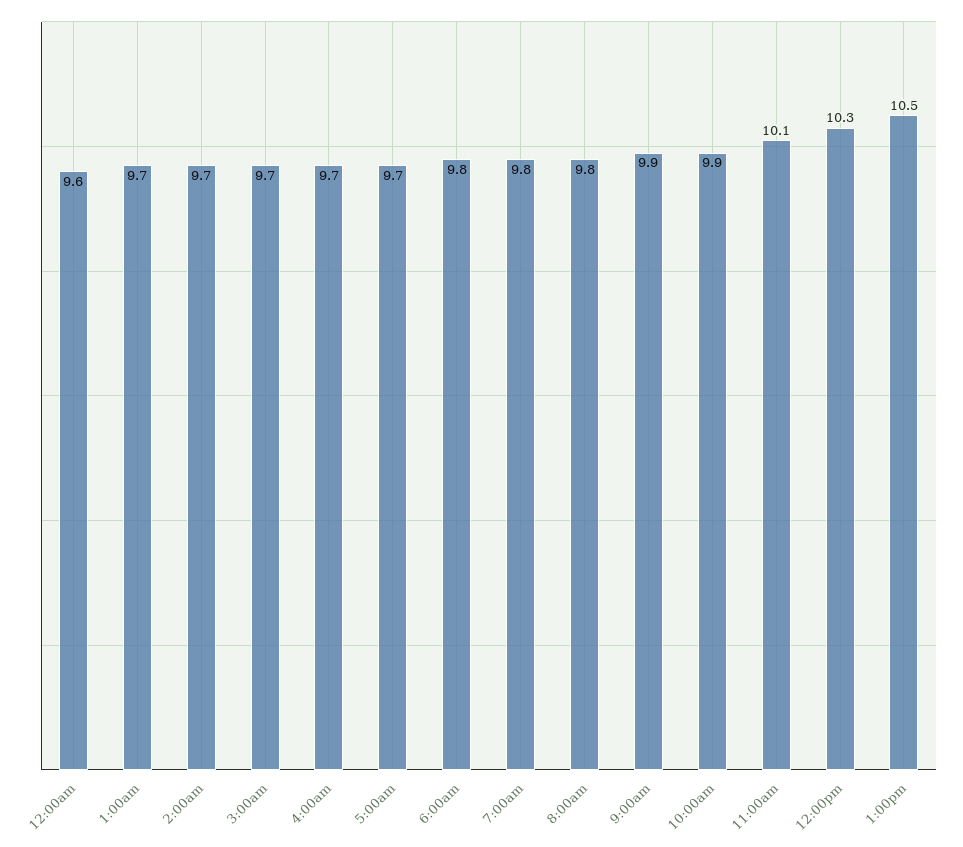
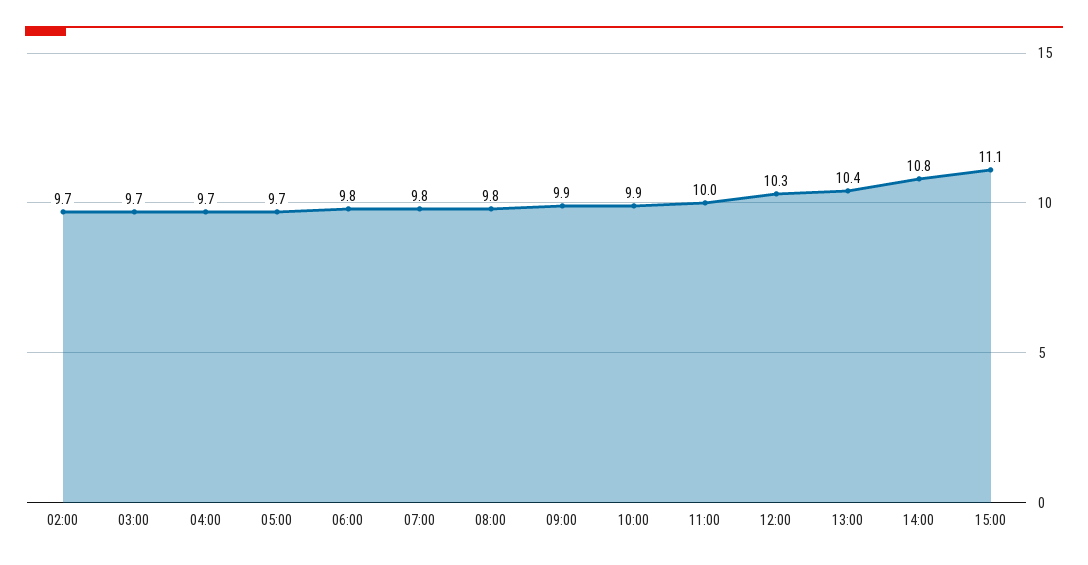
12:00am: 9.6 -> none
1:00am: 9.7 -> none
11:00am: 10.1 -> 10
1:00pm: 10.5 -> 10.4
14:00: none -> 10.8
15:00: none -> 11.1

